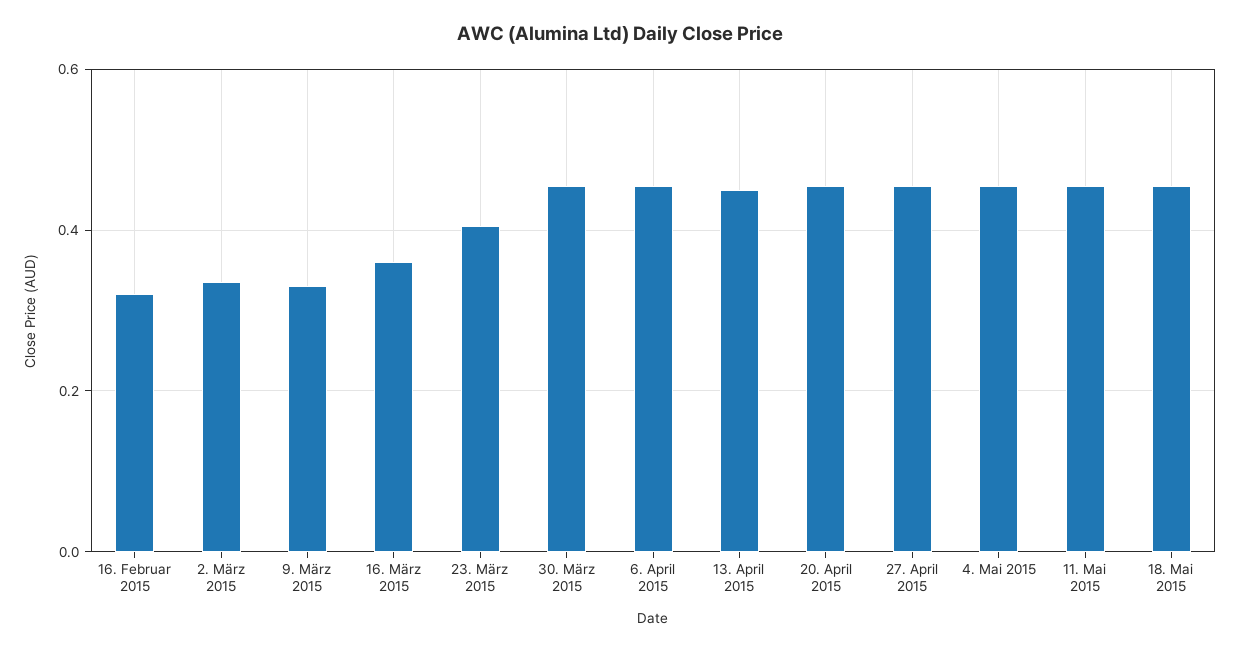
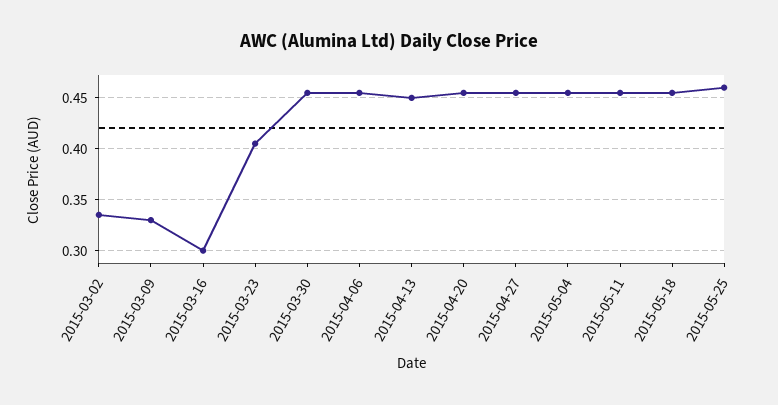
16. Februar 2015: 0.32 -> none
16. März 2015: 0.36 -> 0.3
2015-05-25: none -> 0.46

